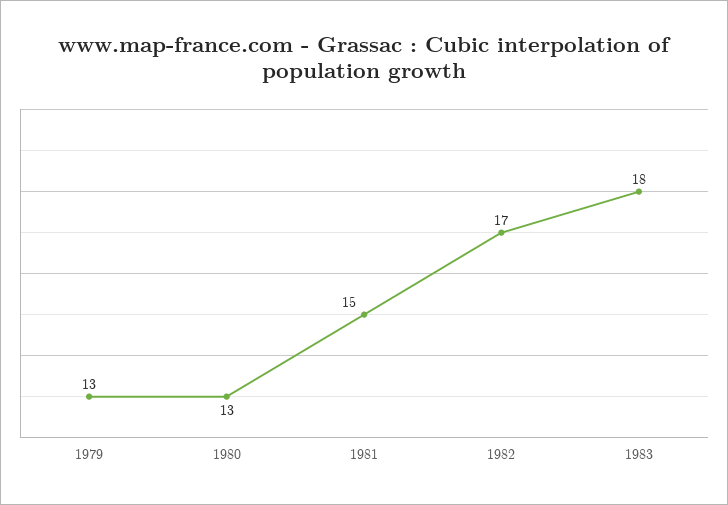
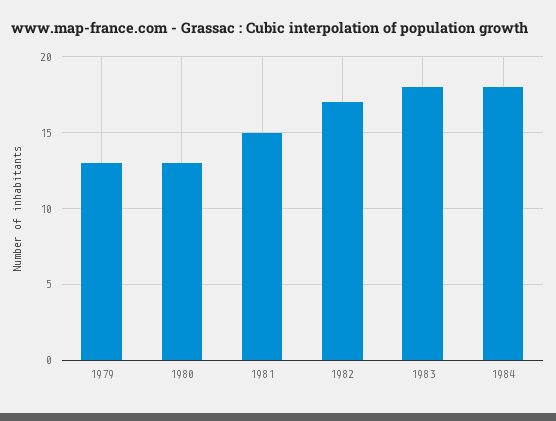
1984: none -> 18

